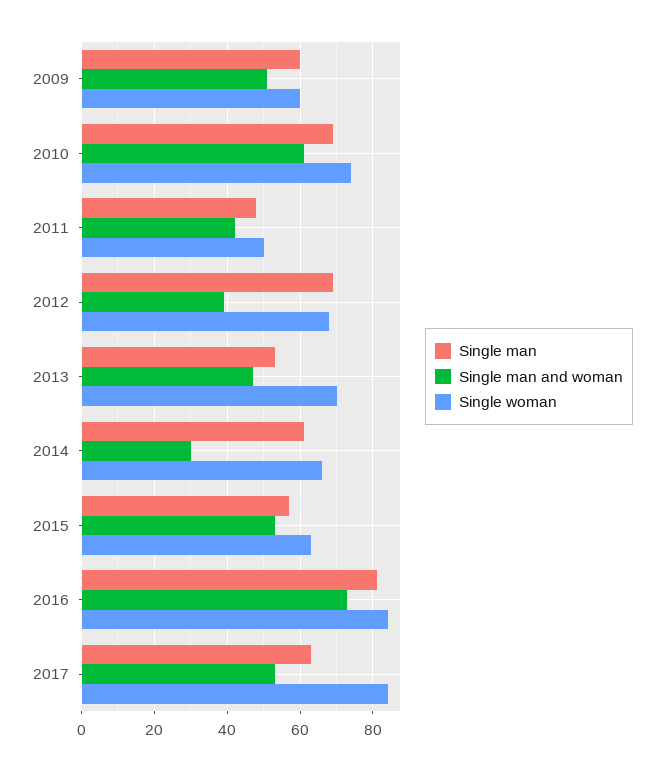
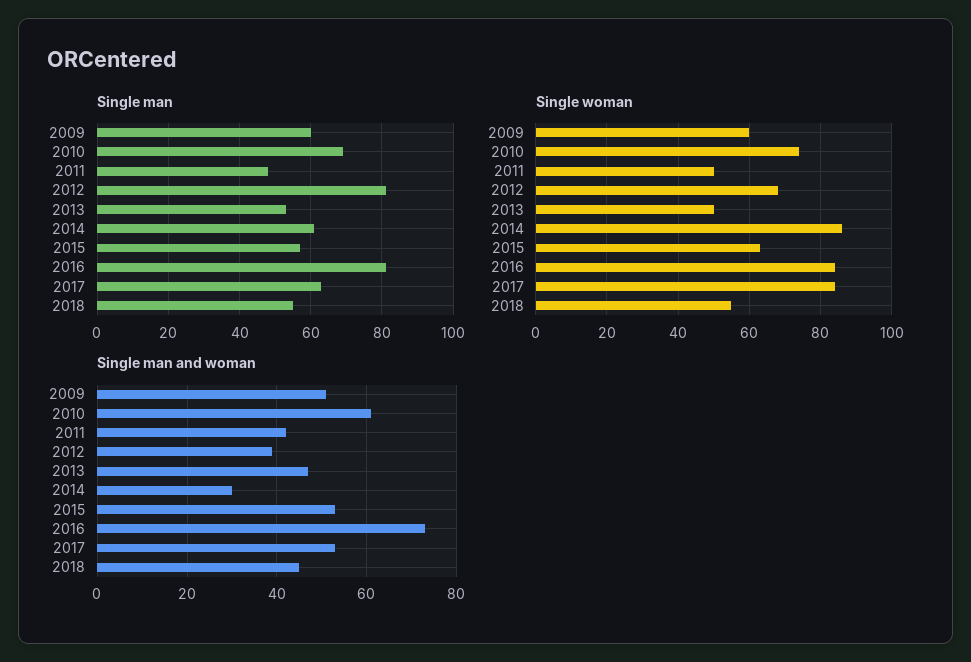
Single man, 2012: 70 -> 80
Single woman, 2013: 70 -> 50
Single woman, 2014: 65 -> 85
Single man, 2018: none -> 55
Single woman, 2018: none -> 55
Single man and woman, 2018: none -> 45

